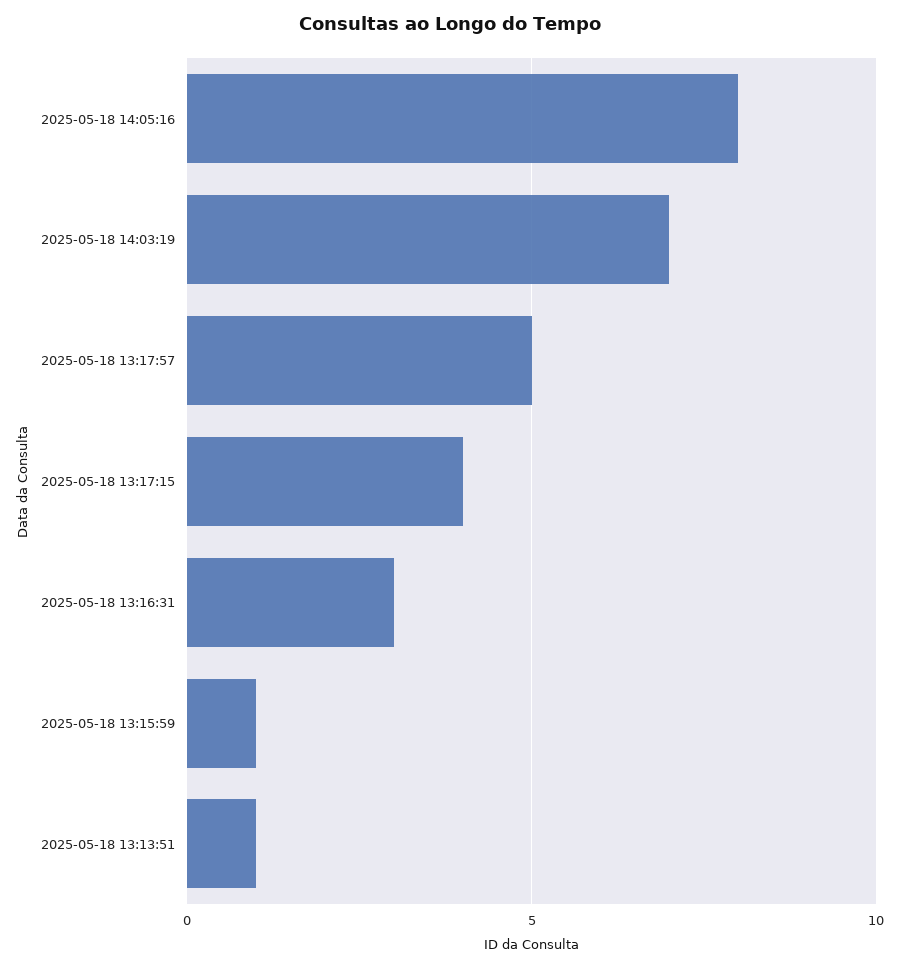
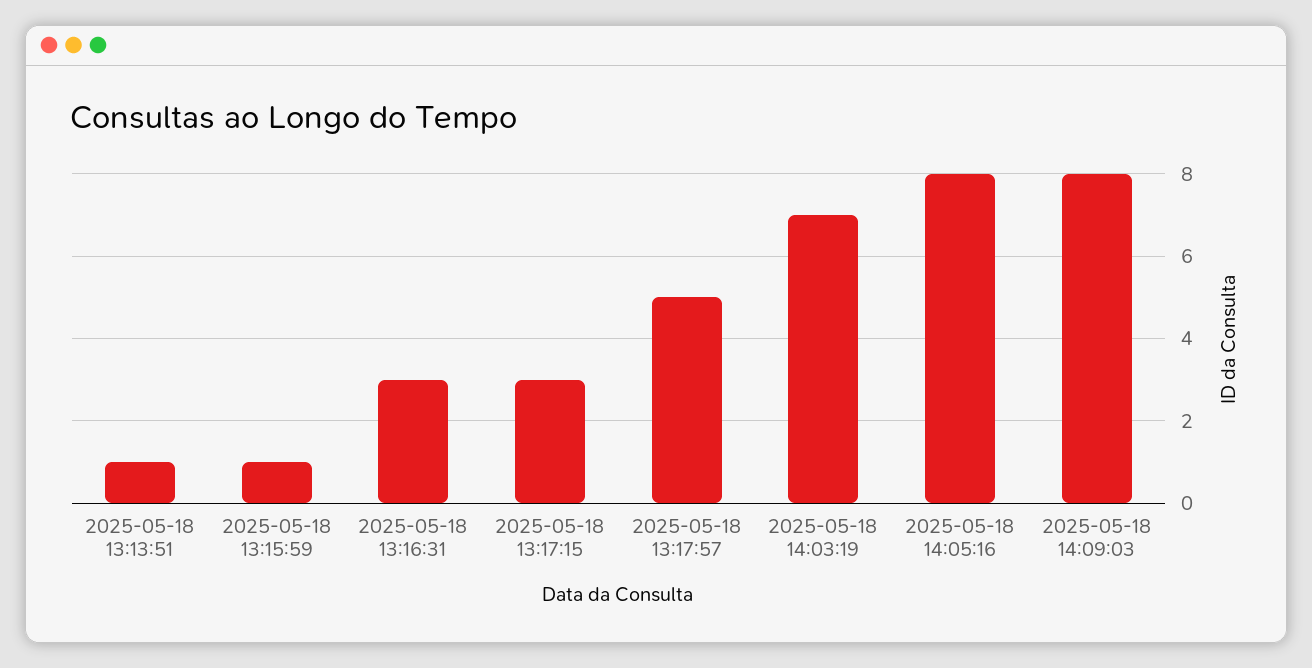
2025-05-18 13:17:15: 4 -> 3
2025-05-18 14:09:03: none -> 8

